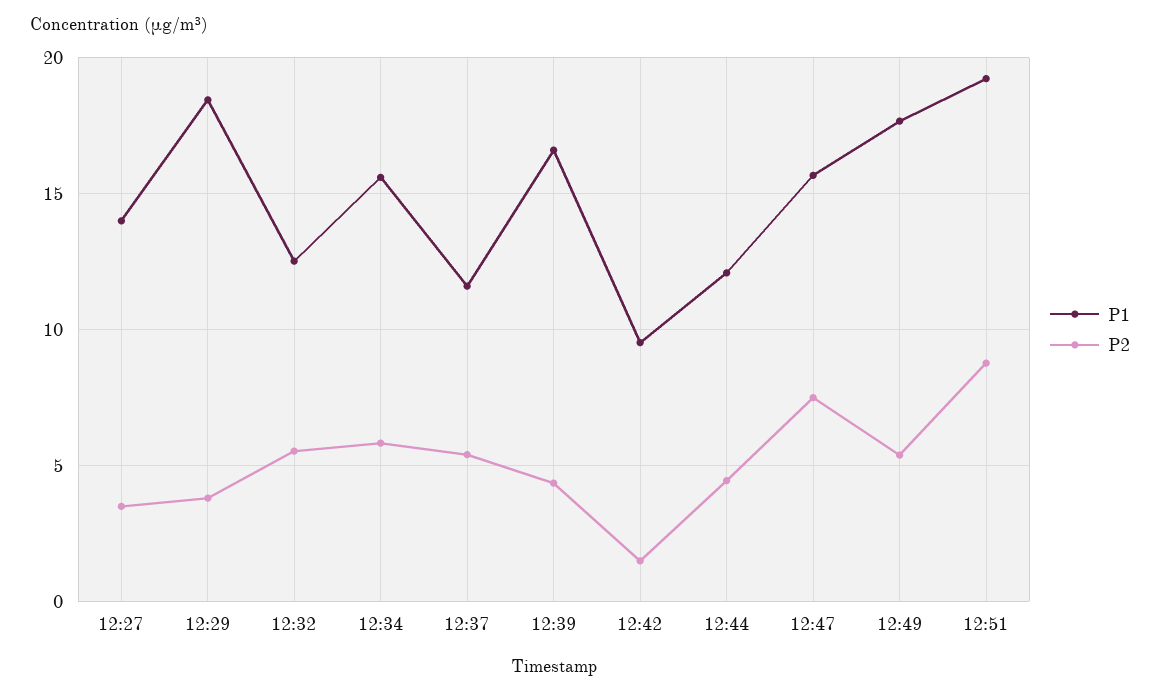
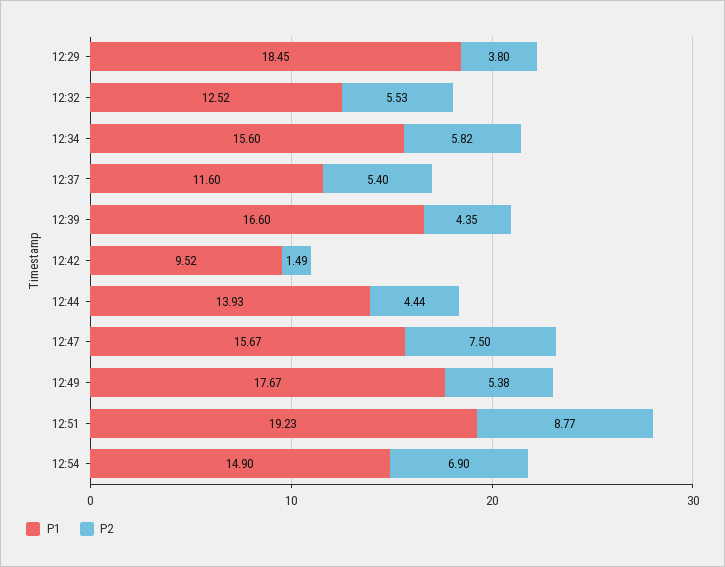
P1, 12:27: 14 -> none
P2, 12:27: 3.5 -> none
P1, 12:44: 12 -> 13.93
P1, 12:54: none -> 14.9
P2, 12:54: none -> 6.9

